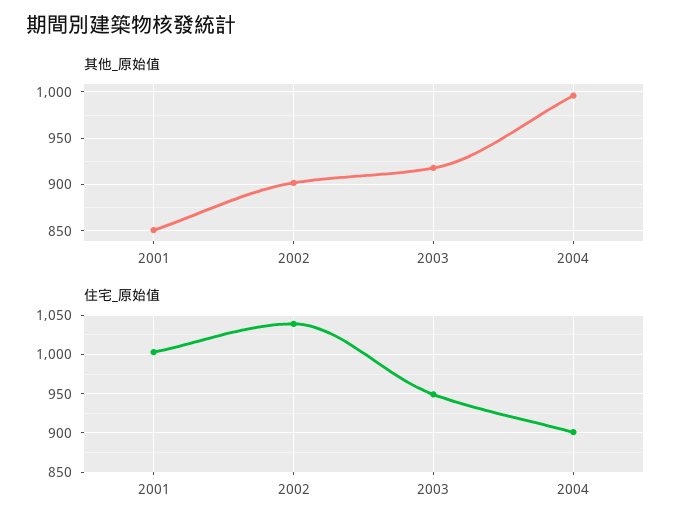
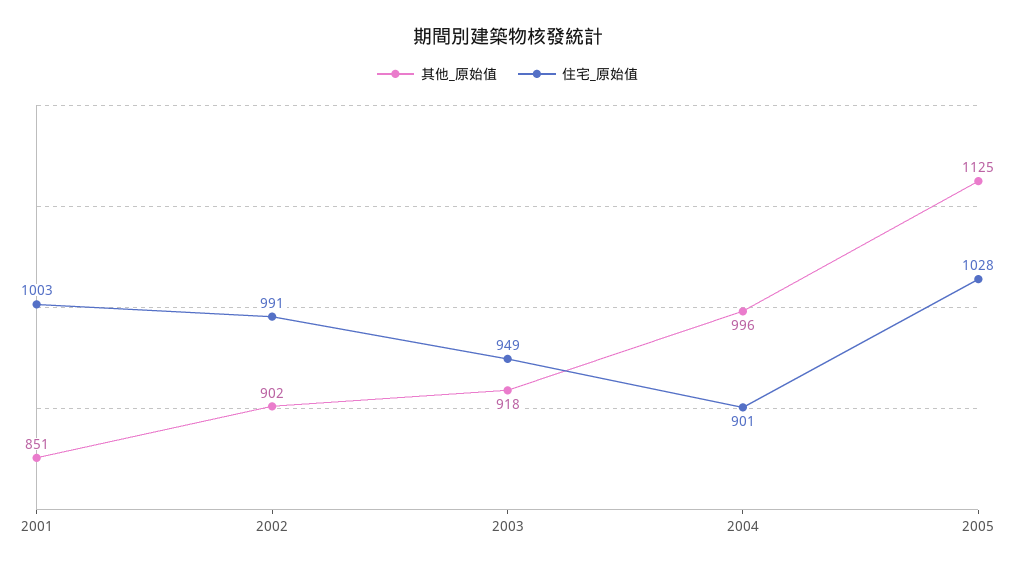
住宅_原始值, 2002: 1040 -> 991
其他_原始值, 2005: none -> 1125
住宅_原始值, 2005: none -> 1028

